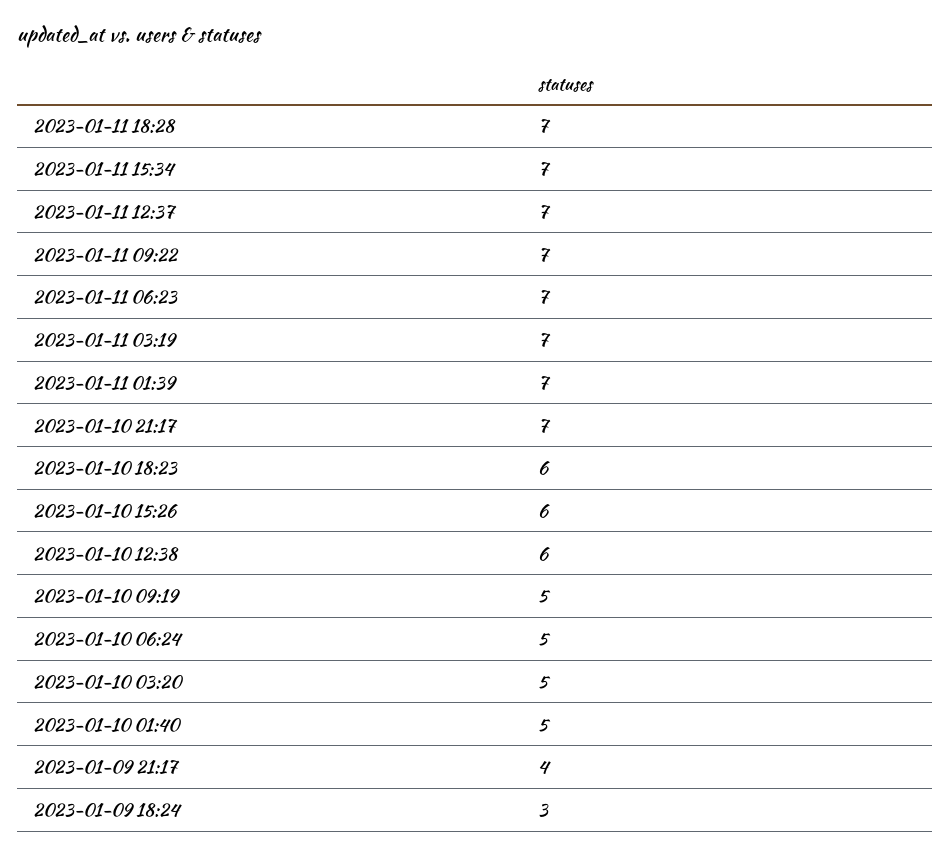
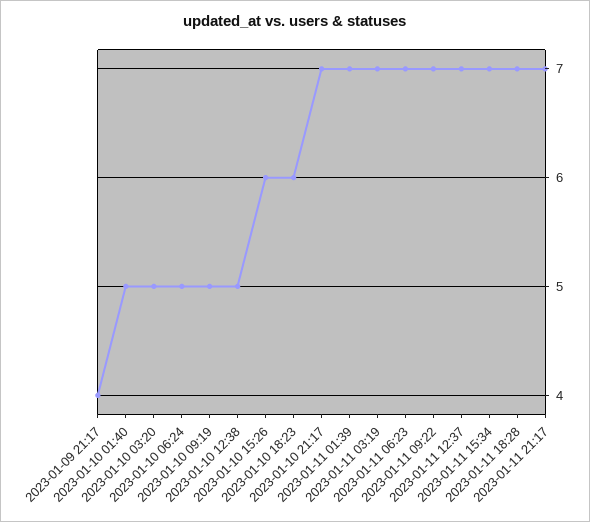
2023-01-10 12:38: 6 -> 5
2023-01-09 18:24: 3 -> none
2023-01-11 21:17: none -> 7

